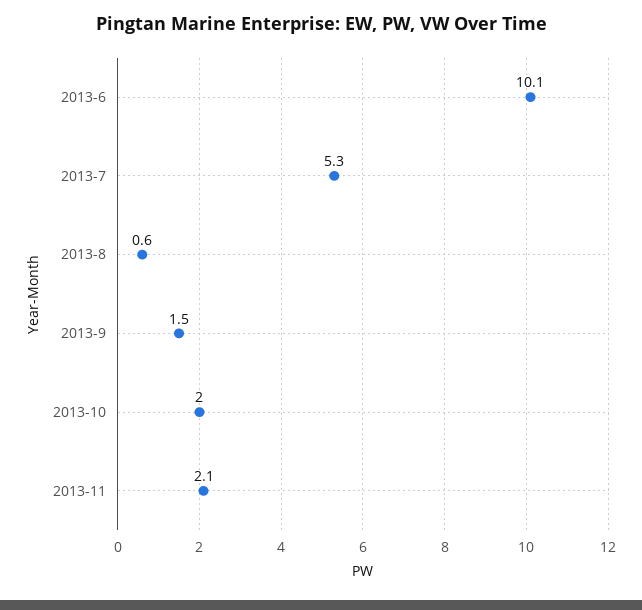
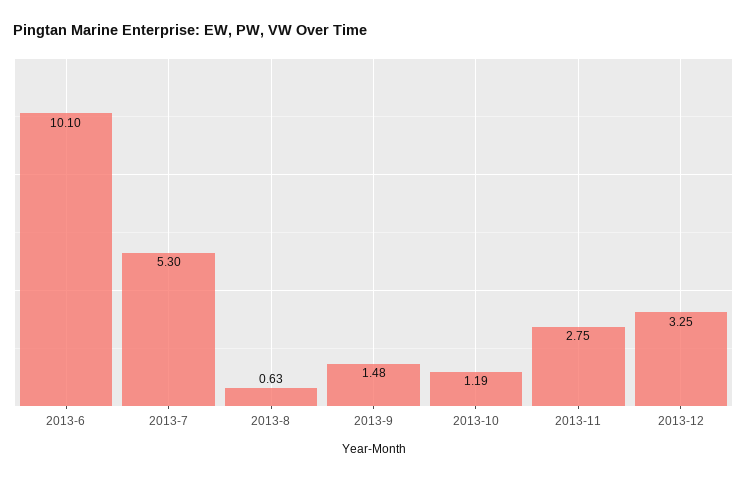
2013-10: 2 -> 1.19
2013-11: 2.1 -> 2.75
2013-12: none -> 3.25

